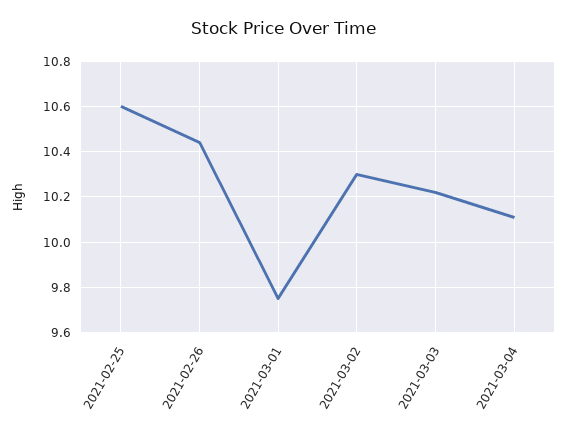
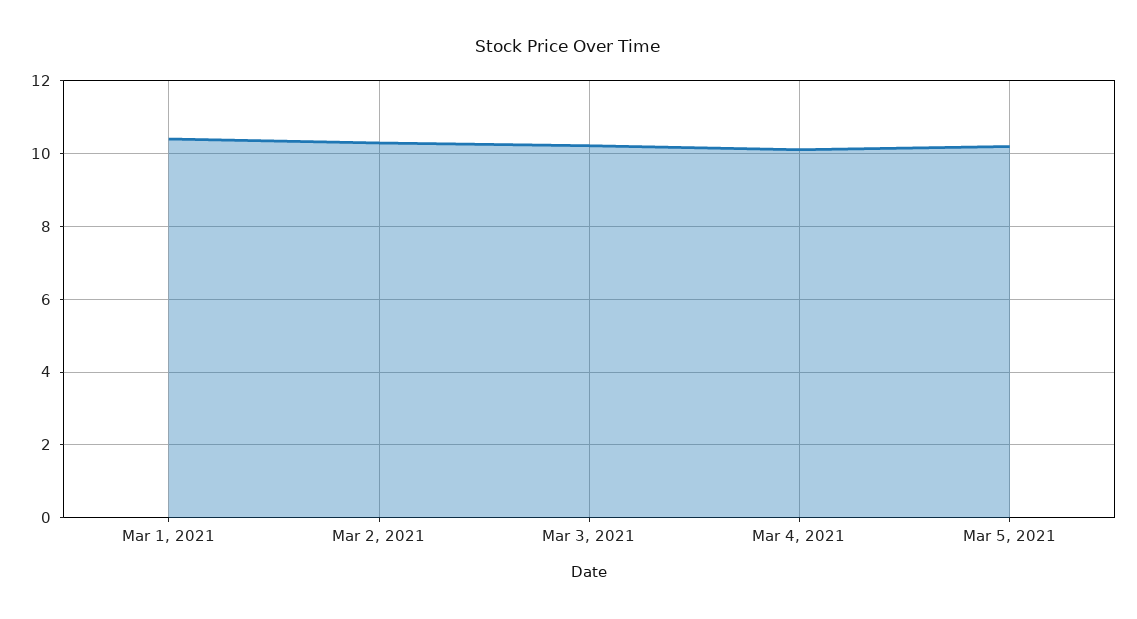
2021-02-25: 10.6 -> none
2021-02-26: 10.45 -> none
2021-03-01: 9.75 -> 10.4
Mar 5, 2021: none -> 10.2

